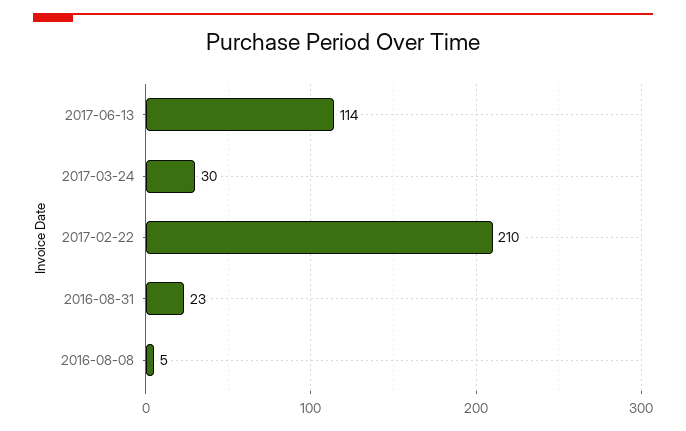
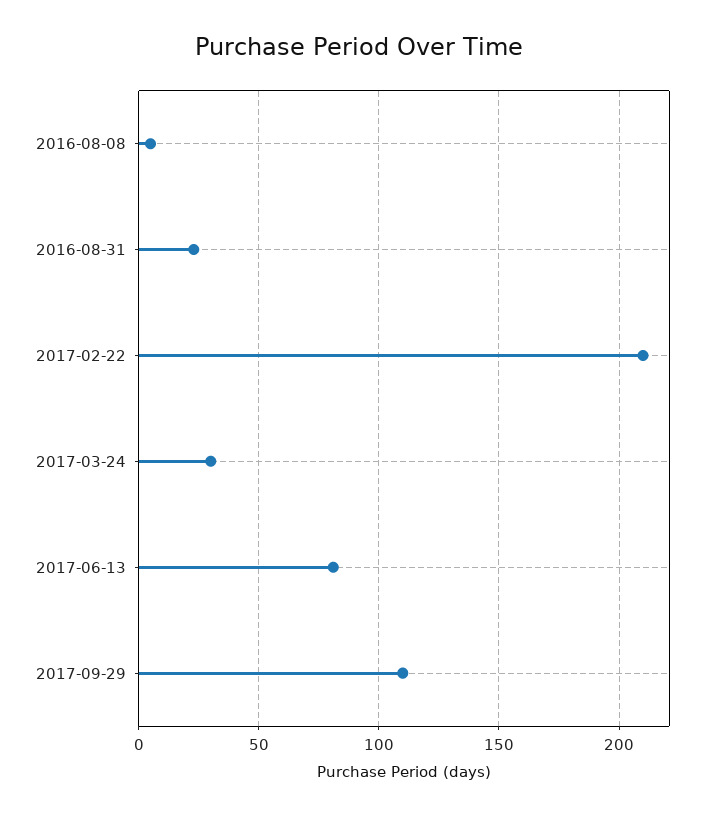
2017-06-13: 114 -> 80
2017-09-29: none -> 110

